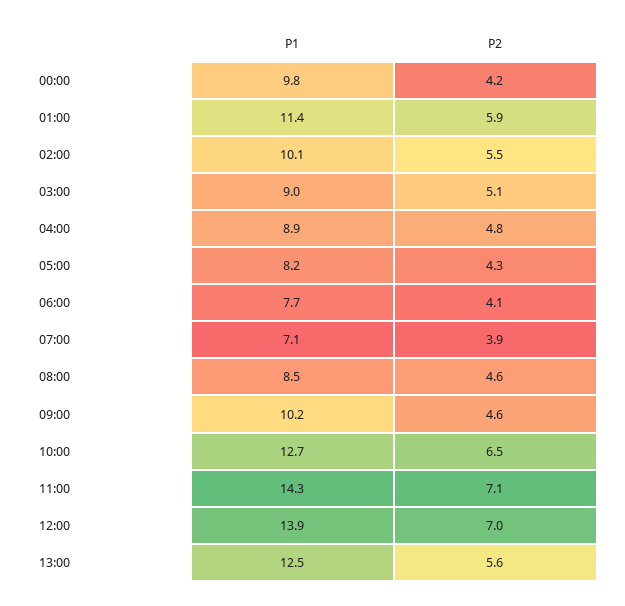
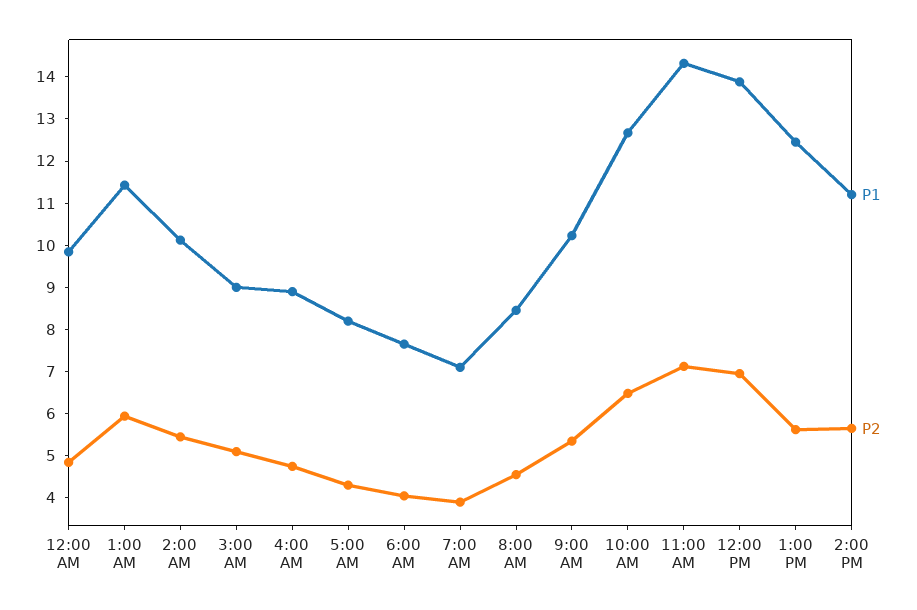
P2, 00:00: 4.2 -> 4.8
P2, 09:00: 4.6 -> 5.4
P1, 2:00 PM: none -> 11.2
P2, 2:00 PM: none -> 5.6

